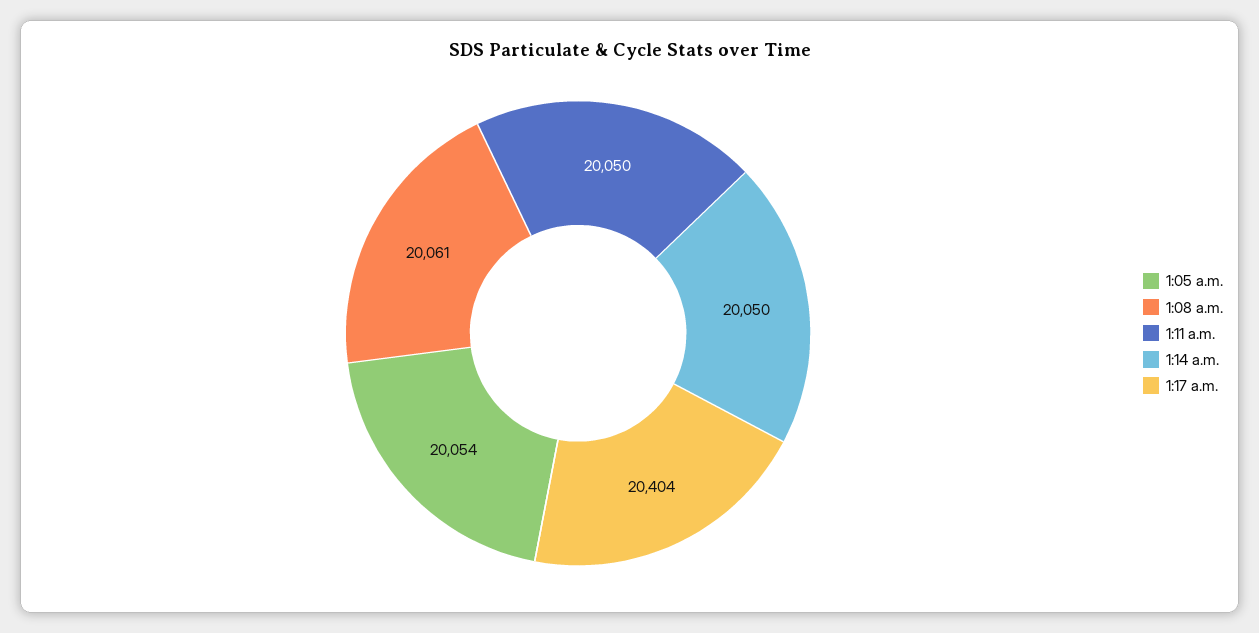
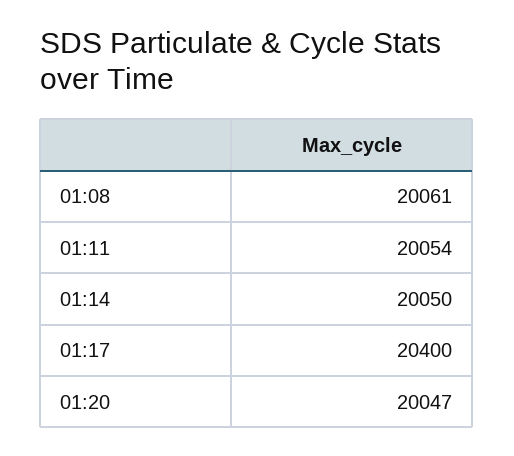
1:05 a.m.: 20054 -> none
1:11 a.m.: 20050 -> 20054
1:17 a.m.: 20404 -> 20400
01:20: none -> 20047

